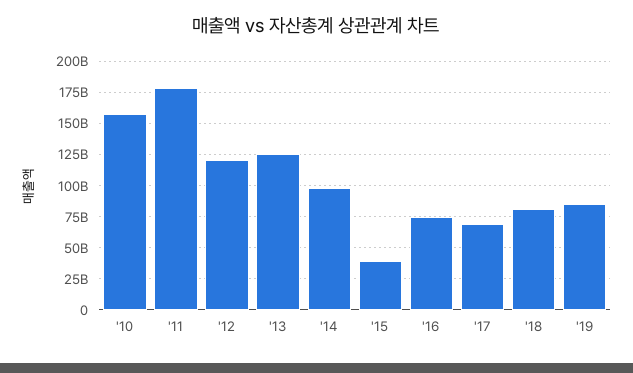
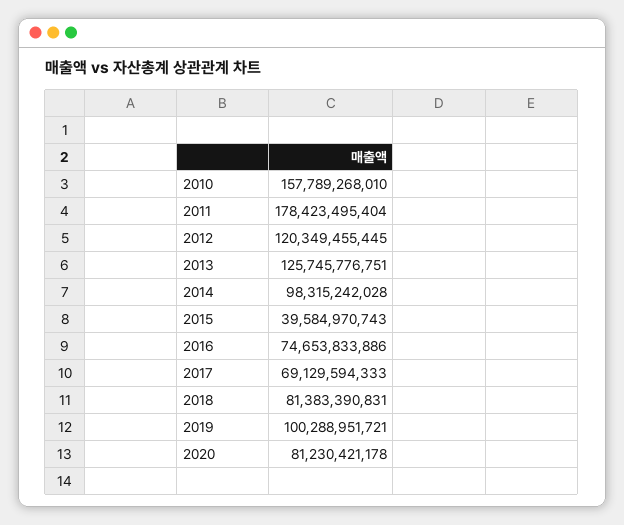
'19: 85000000000 -> 100288951721
2020: none -> 81230421178

